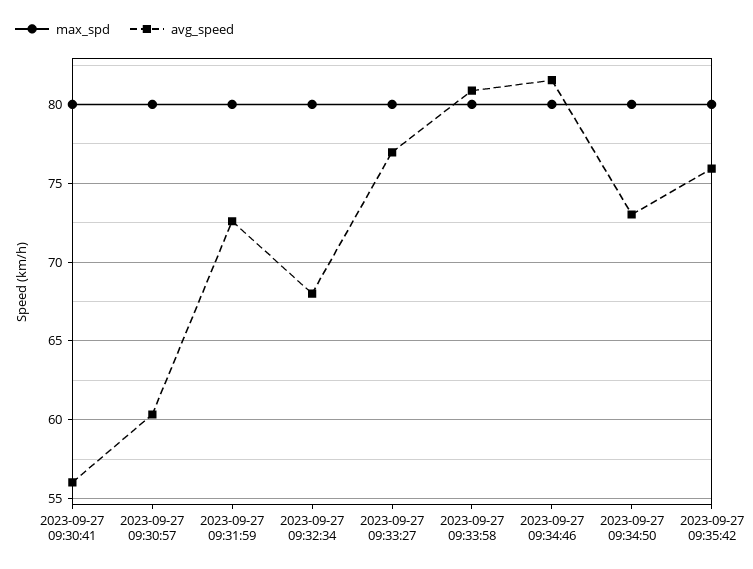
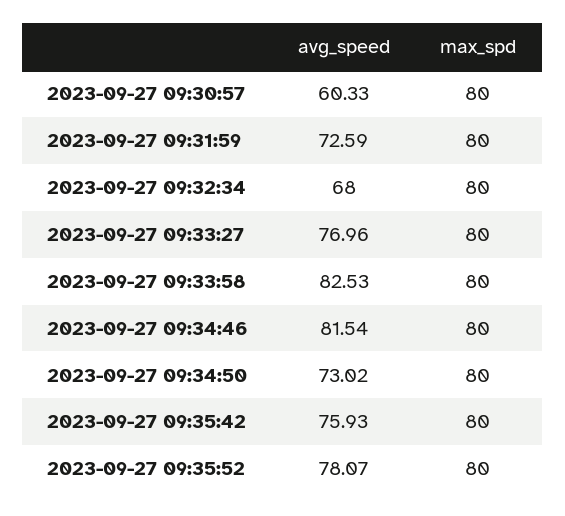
max_spd, 2023-09-27 09:30:41: 80 -> none
avg_speed, 2023-09-27 09:30:41: 56 -> none
avg_speed, 2023-09-27 09:33:58: 81 -> 82.53
avg_speed, 2023-09-27 09:35:52: none -> 78.07
max_spd, 2023-09-27 09:35:52: none -> 80

